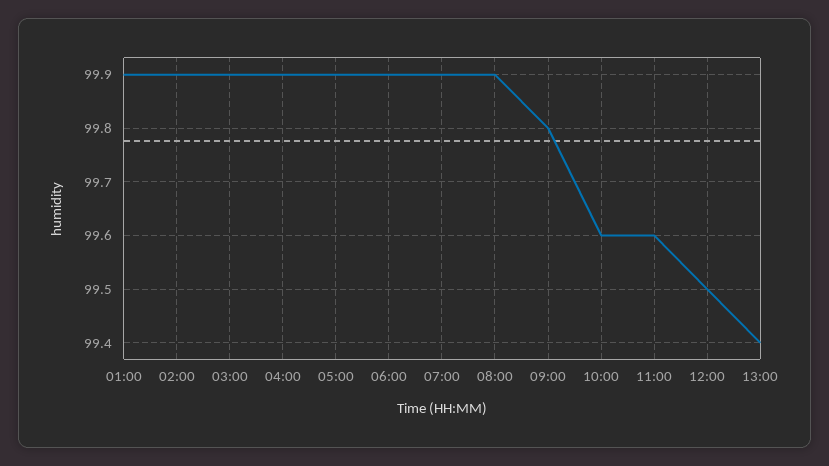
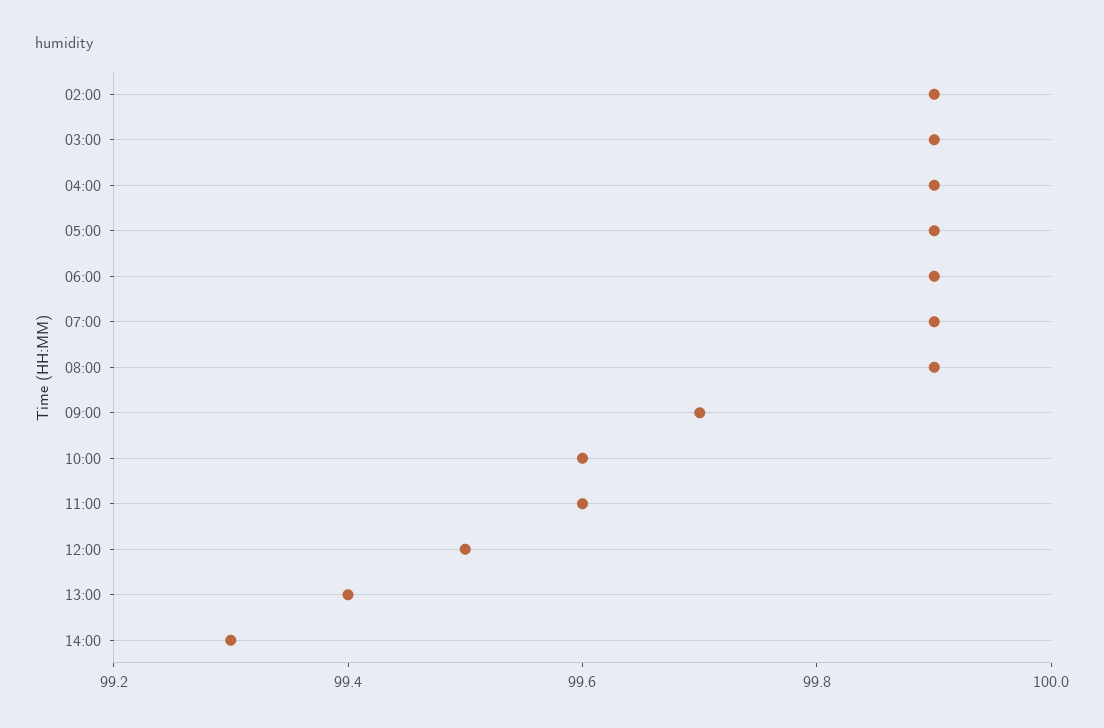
01:00: 99.9 -> none
09:00: 99.8 -> 99.7
14:00: none -> 99.3

